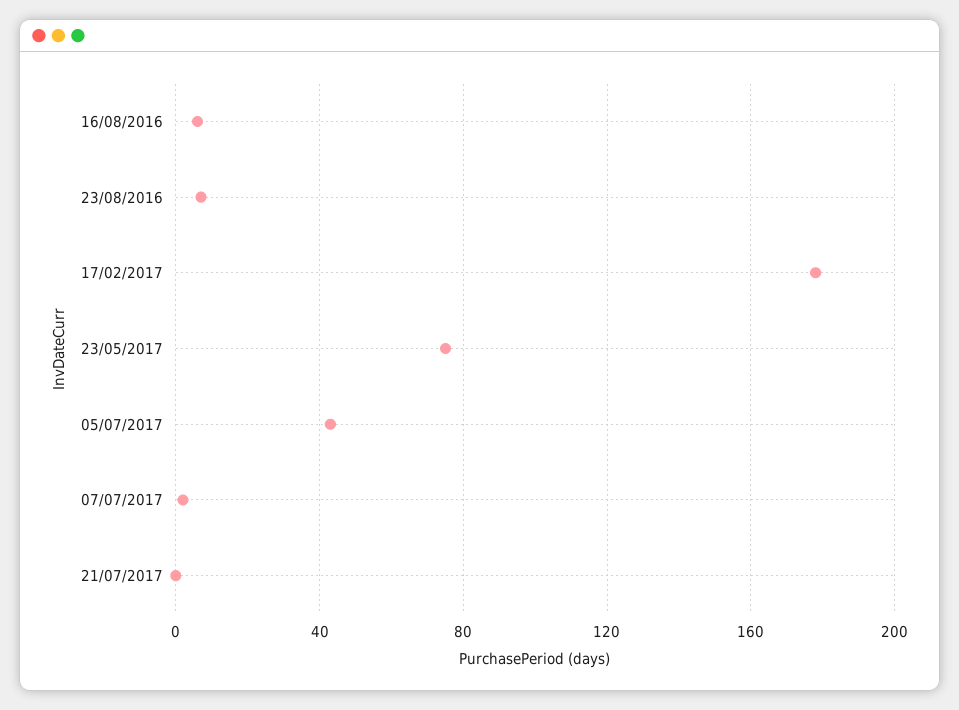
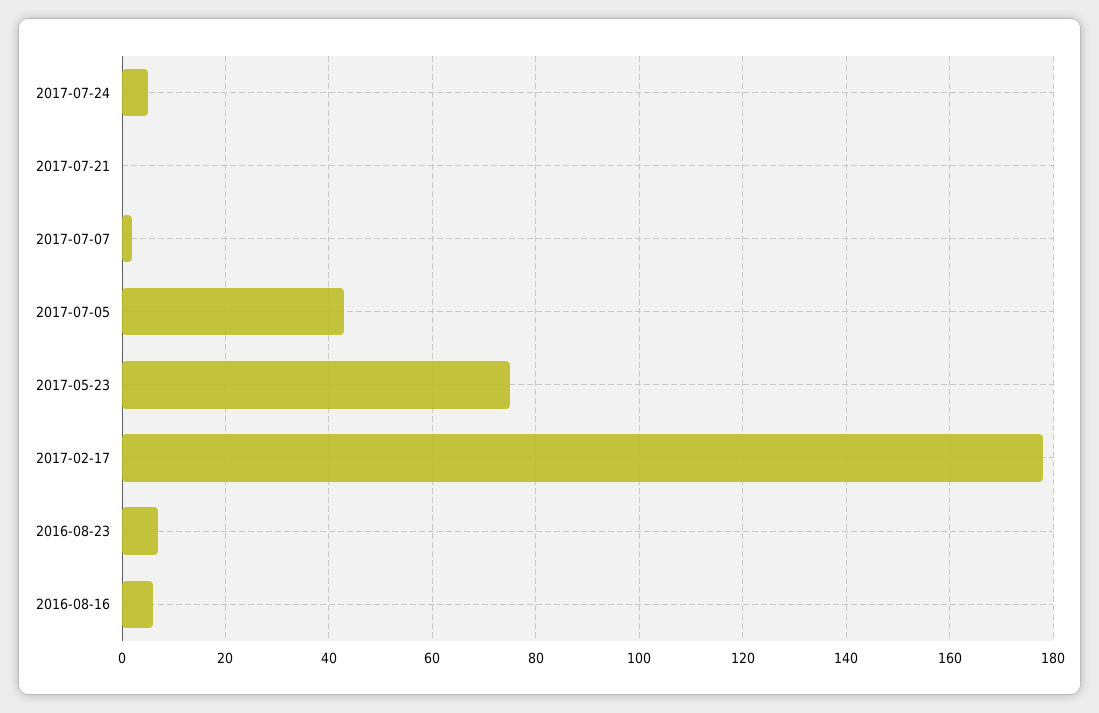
2017-07-24: none -> 5

